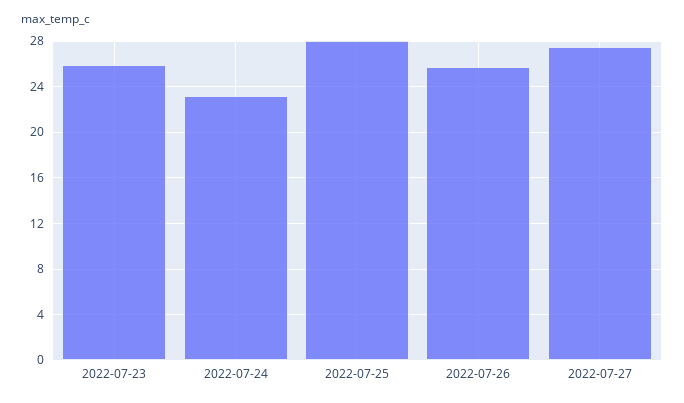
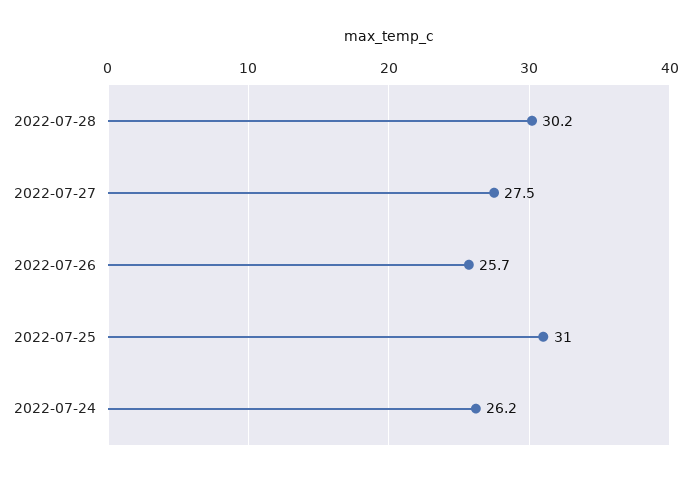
2022-07-23: 26 -> none
2022-07-24: 23 -> 26.2
2022-07-25: 28 -> 31
2022-07-28: none -> 30.2

